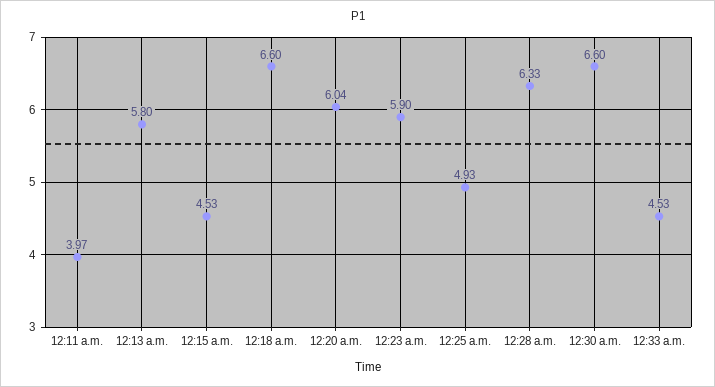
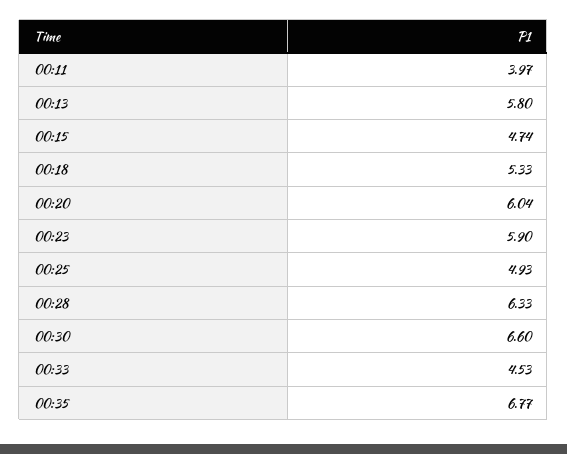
12:15 a.m.: 4.53 -> 4.74
12:18 a.m.: 6.6 -> 5.33
00:35: none -> 6.77

